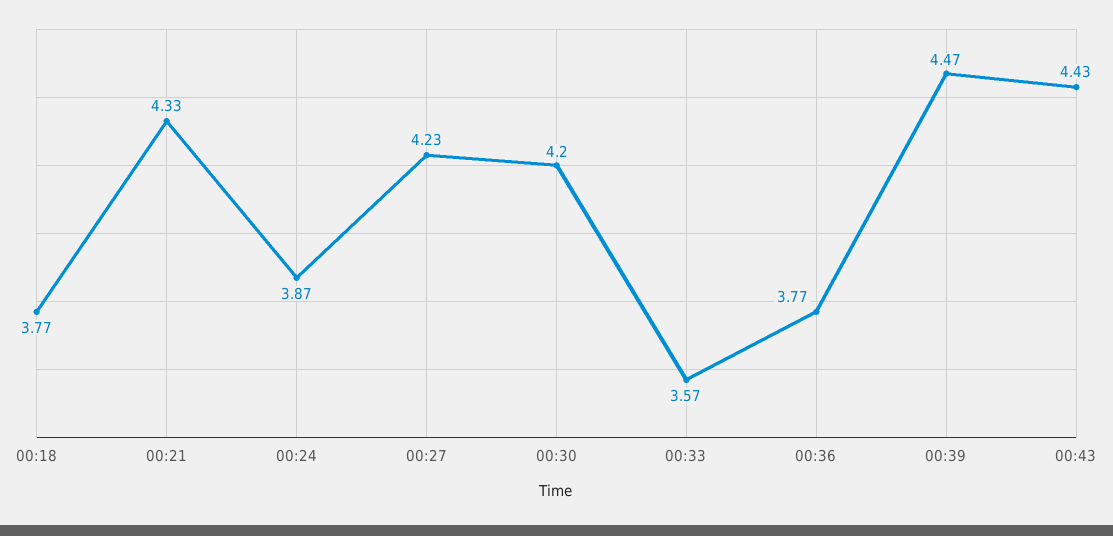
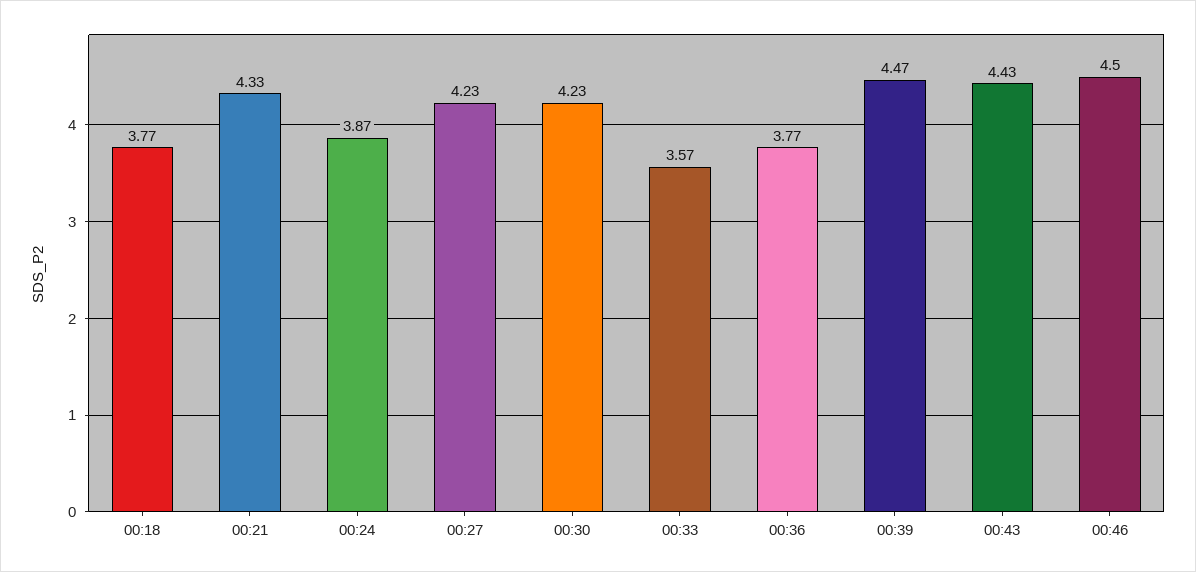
00:30: 4.2 -> 4.23
00:46: none -> 4.5

